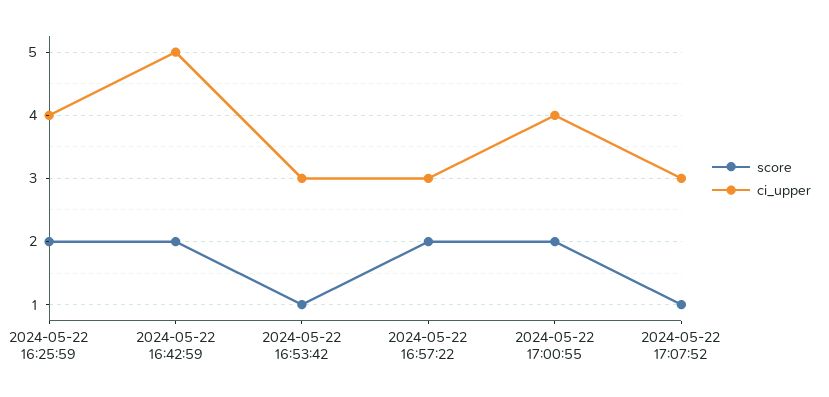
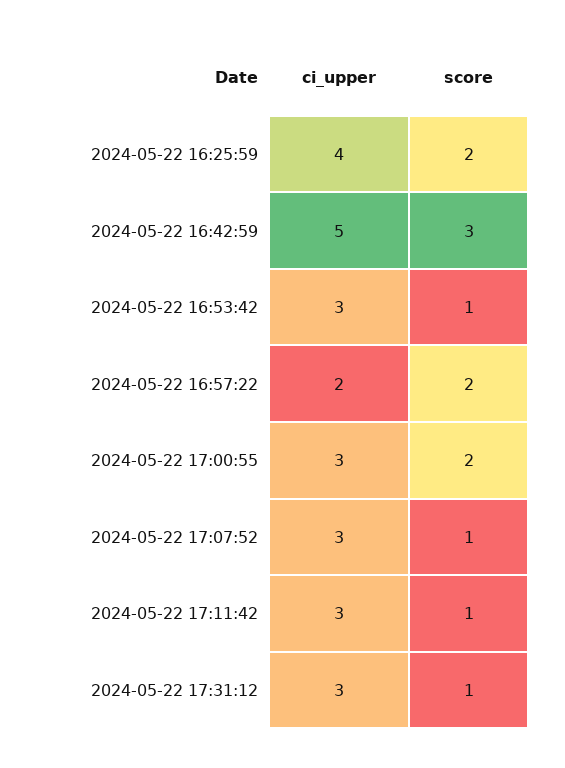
score, 2024-05-22 16:42:59: 2 -> 3
ci_upper, 2024-05-22 16:57:22: 3 -> 2
ci_upper, 2024-05-22 17:00:55: 4 -> 3
ci_upper, 2024-05-22 17:11:42: none -> 3
score, 2024-05-22 17:11:42: none -> 1
ci_upper, 2024-05-22 17:31:12: none -> 3
score, 2024-05-22 17:31:12: none -> 1

